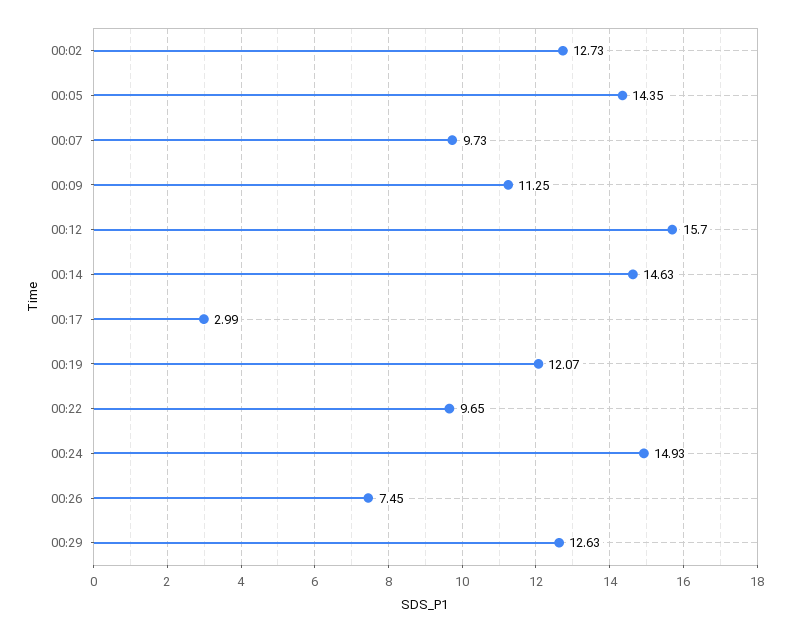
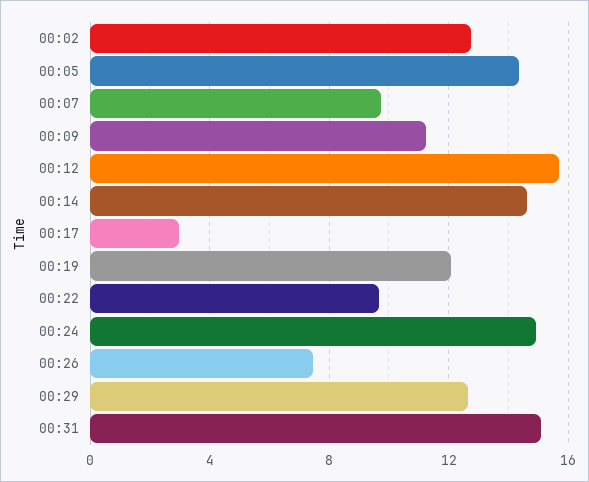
00:31: none -> 15

